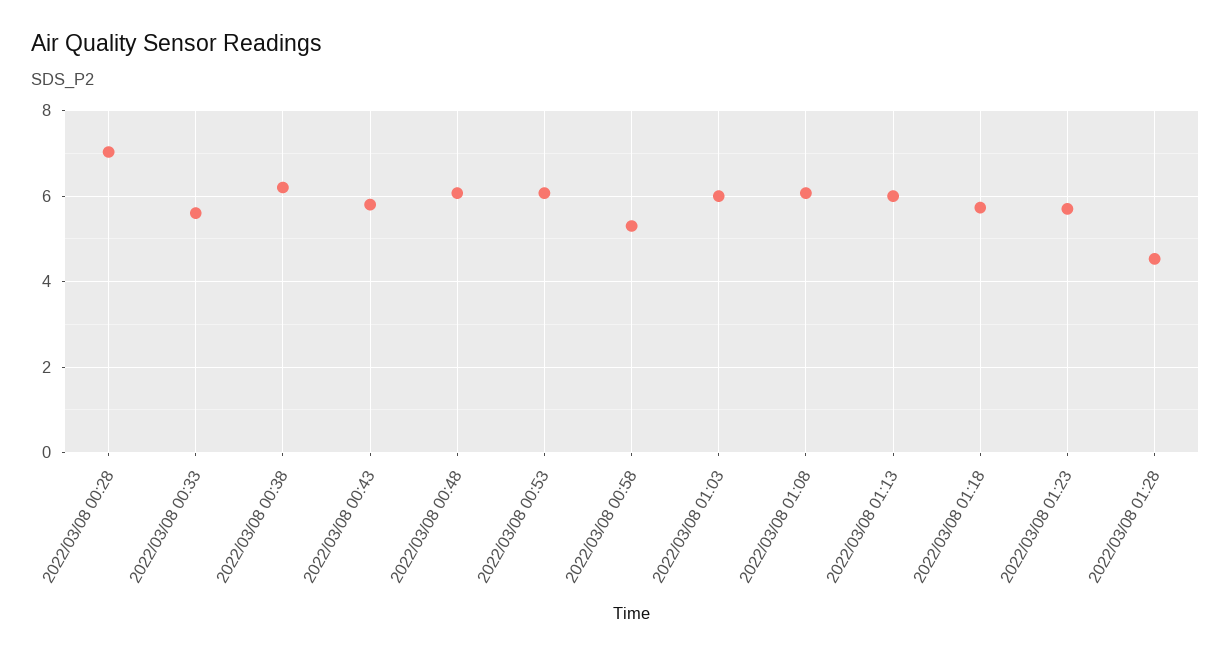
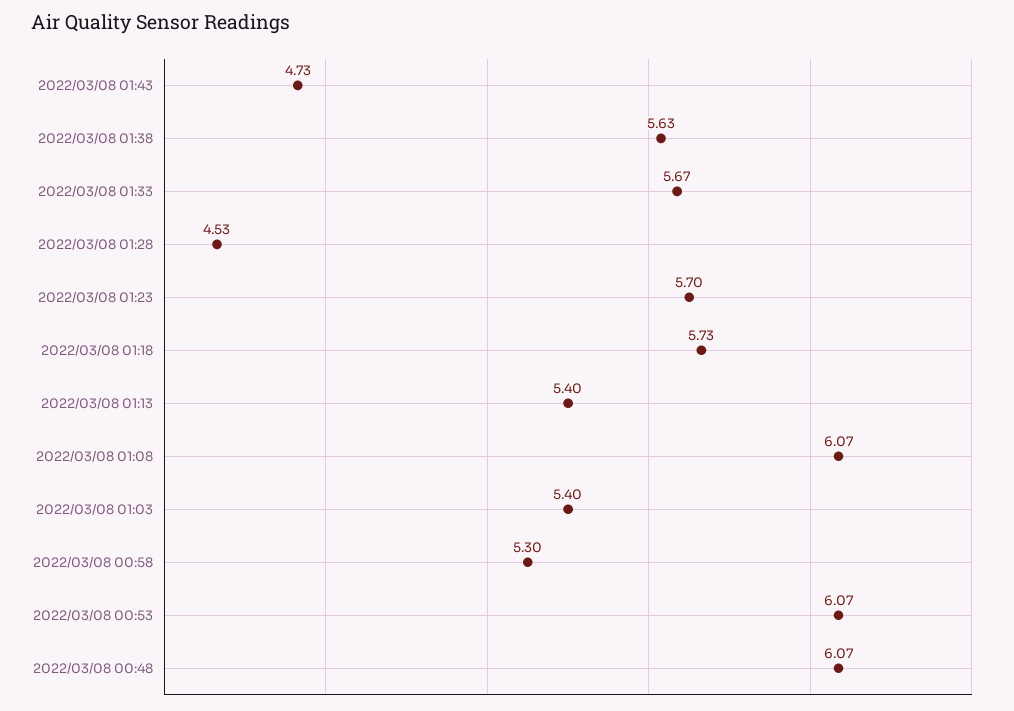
2022/03/08 00:28: 7 -> none
2022/03/08 00:33: 5.6 -> none
2022/03/08 00:38: 6.2 -> none
2022/03/08 00:43: 5.8 -> none
2022/03/08 01:03: 6 -> 5.4
2022/03/08 01:13: 6 -> 5.4
2022/03/08 01:43: none -> 4.73
2022/03/08 01:38: none -> 5.63
2022/03/08 01:33: none -> 5.67

